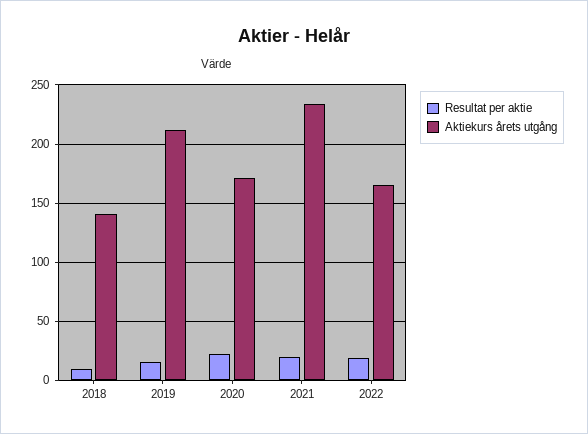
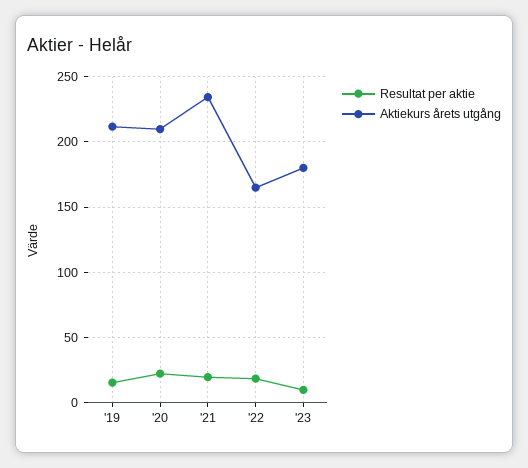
Resultat per aktie, 2018: 10 -> none
Aktiekurs årets utgång, 2018: 140 -> none
Aktiekurs årets utgång, 2020: 170 -> 210
Resultat per aktie, '23: none -> 10
Aktiekurs årets utgång, '23: none -> 180

